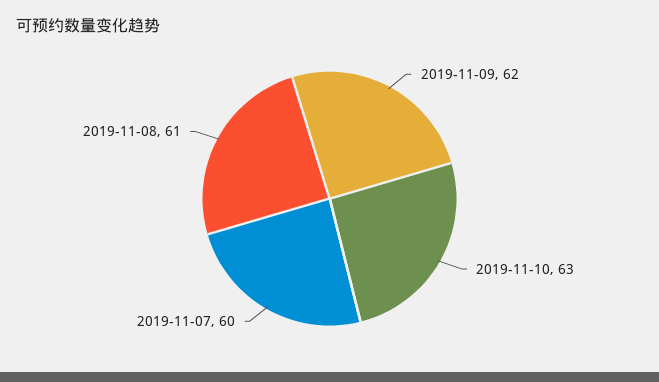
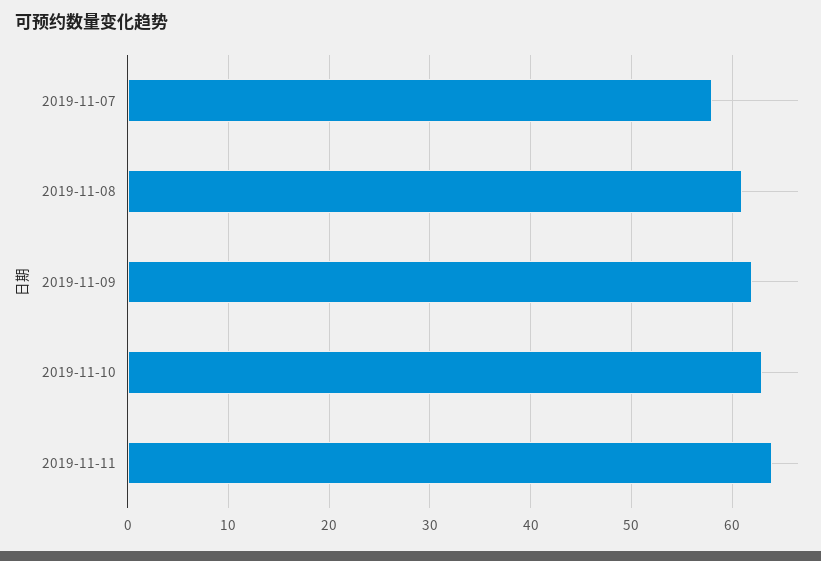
2019-11-07: 60 -> 58
2019-11-11: none -> 64

